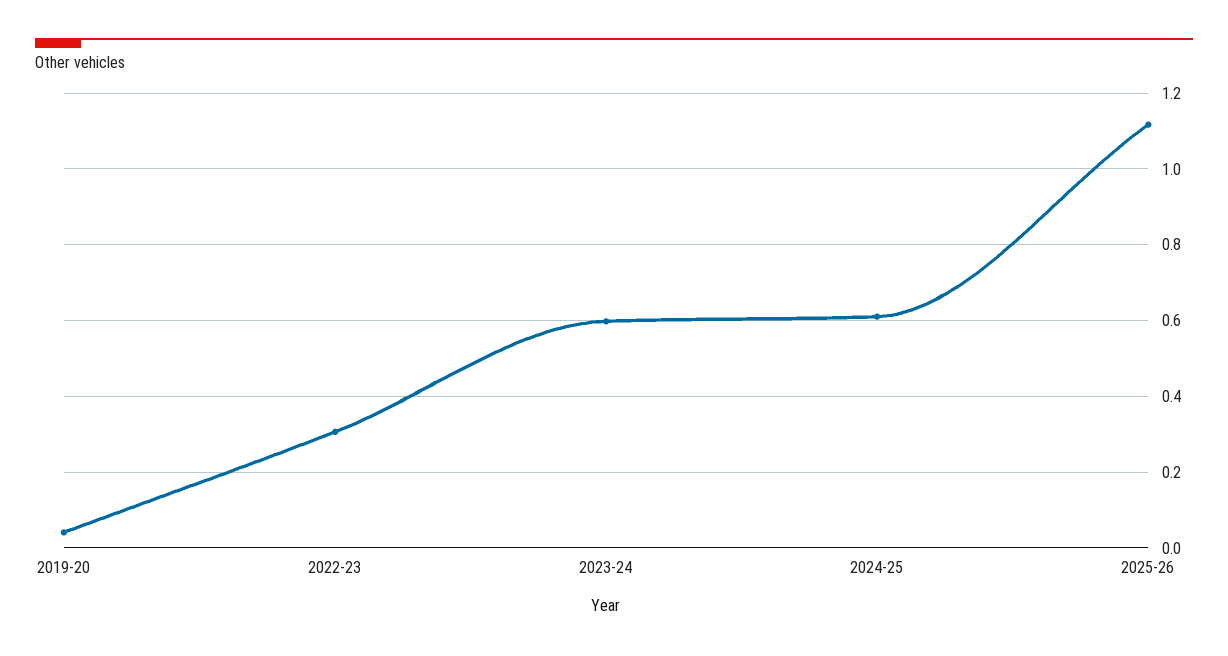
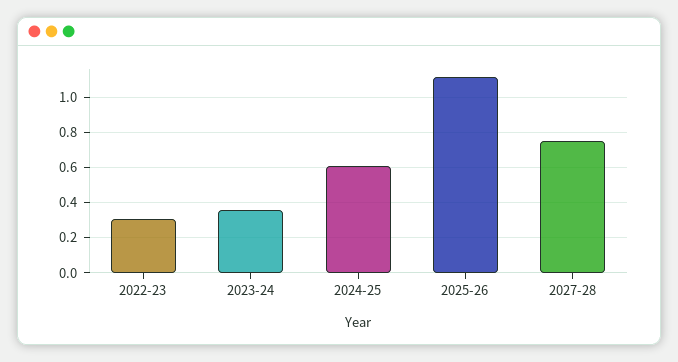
2019-20: 0.04 -> none
2023-24: 0.6 -> 0.35
2027-28: none -> 0.75

